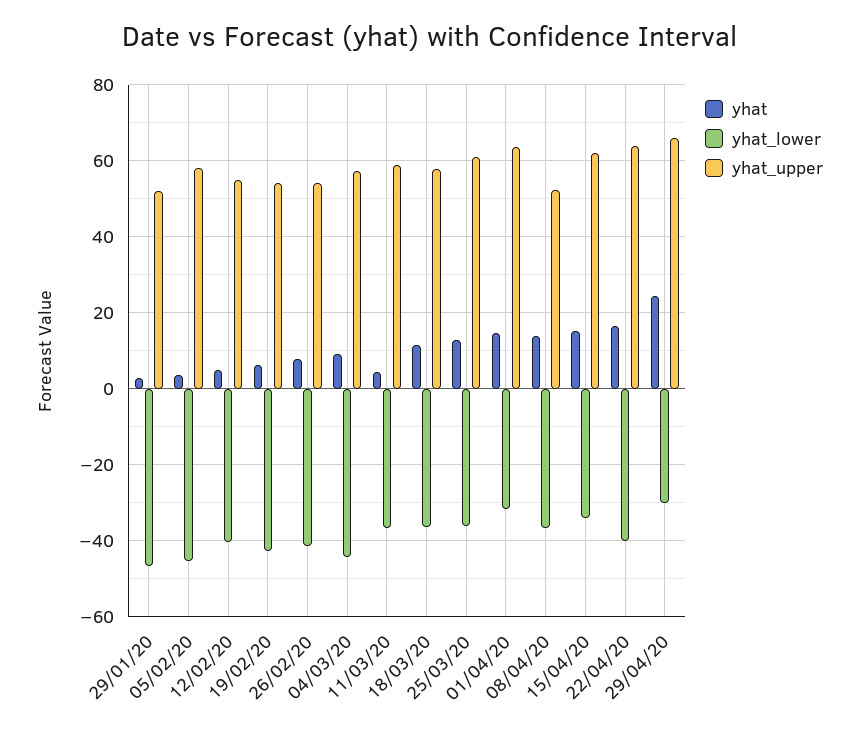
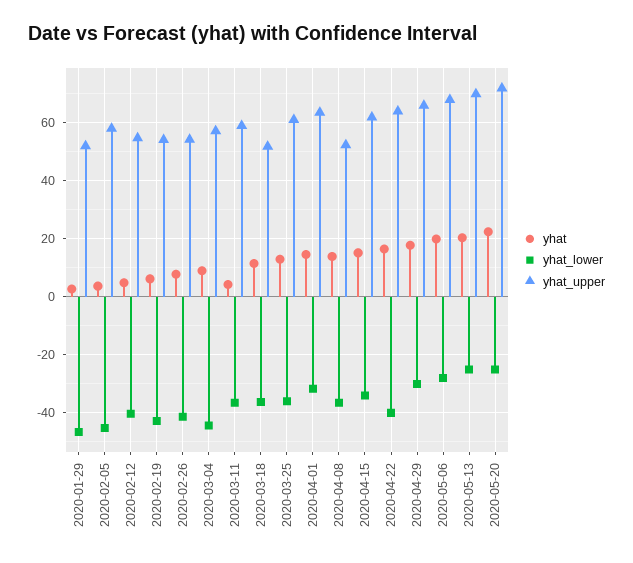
yhat_upper, 18/03/20: 58 -> 52.5
yhat, 29/04/20: 24 -> 17.5
yhat, 2020-05-06: none -> 20
yhat_lower, 2020-05-06: none -> -27.5
yhat_upper, 2020-05-06: none -> 67.5
yhat, 2020-05-13: none -> 20
yhat_lower, 2020-05-13: none -> -25
yhat_upper, 2020-05-13: none -> 70
yhat, 2020-05-20: none -> 22.5
yhat_lower, 2020-05-20: none -> -25
yhat_upper, 2020-05-20: none -> 72.5

